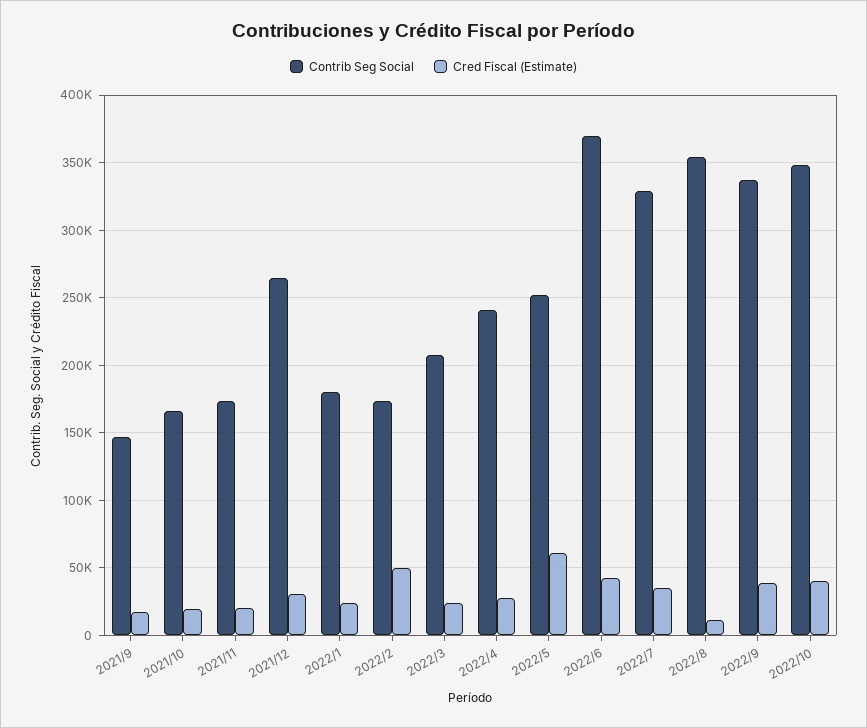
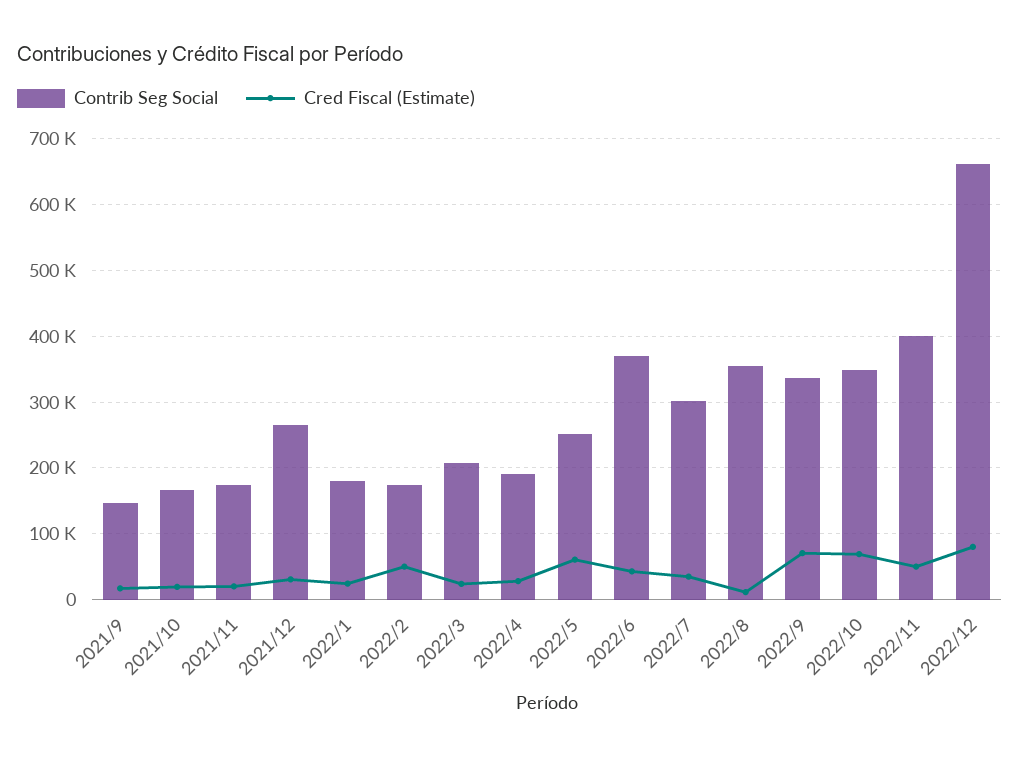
Contrib Seg Social, 2022/4: 240000 -> 190000
Contrib Seg Social, 2022/7: 330000 -> 300000
Cred Fiscal (Estimate), 2022/9: 40000 -> 70000
Cred Fiscal (Estimate), 2022/10: 40000 -> 70000
Contrib Seg Social, 2022/11: none -> 400000
Cred Fiscal (Estimate), 2022/11: none -> 50000
Contrib Seg Social, 2022/12: none -> 660000
Cred Fiscal (Estimate), 2022/12: none -> 80000

